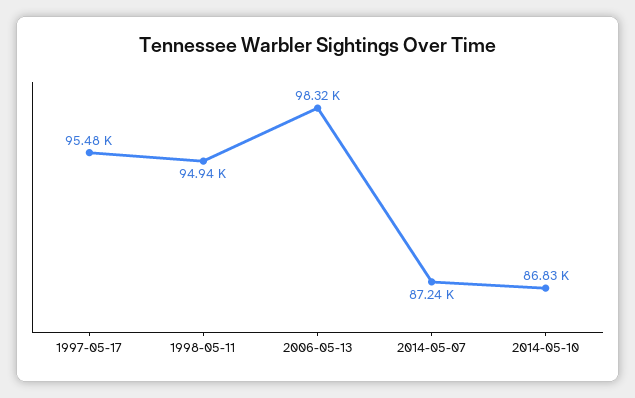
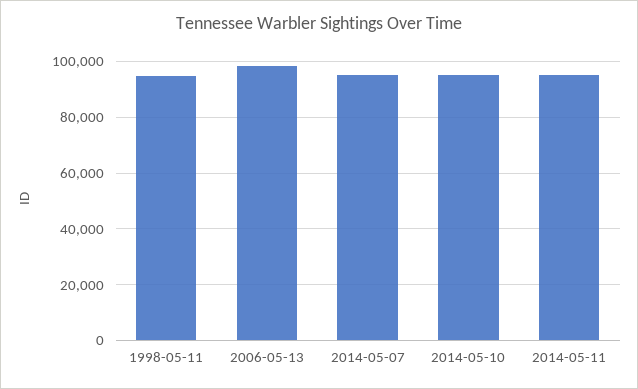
1997-05-17: 95480 -> none
2014-05-07: 87240 -> 95000
2014-05-10: 86830 -> 95000
2014-05-11: none -> 95000

